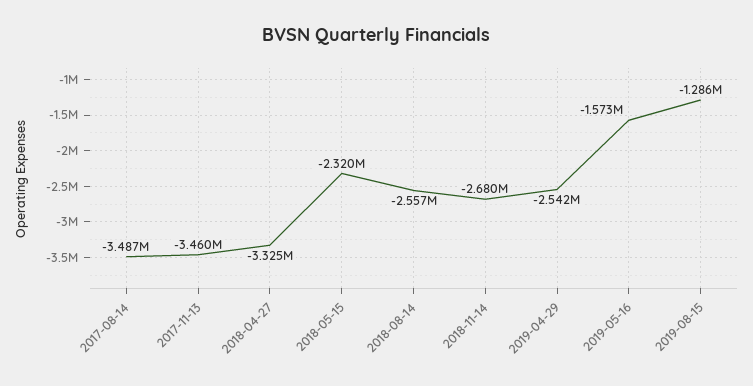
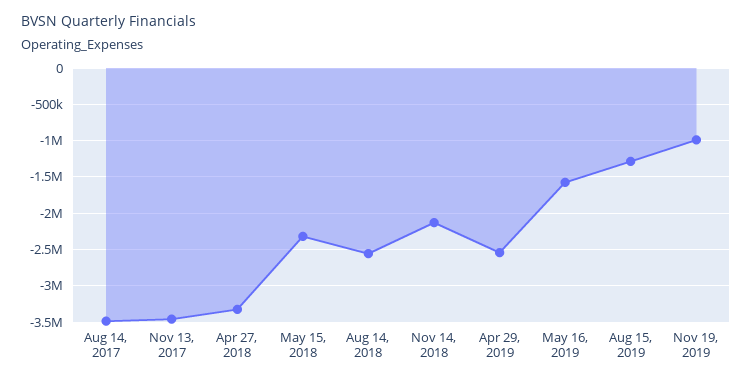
2018-11-14: -2680000 -> -2100000
Nov 19, 2019: none -> -1000000

